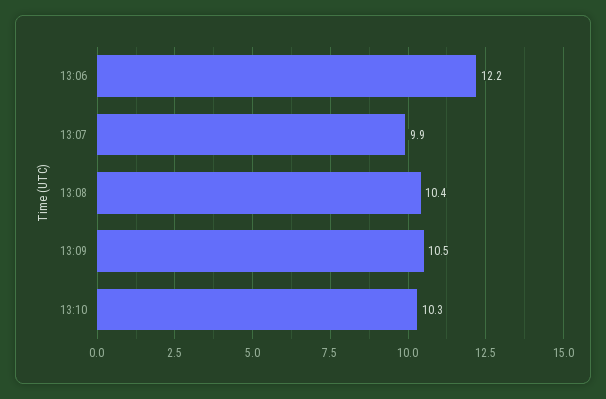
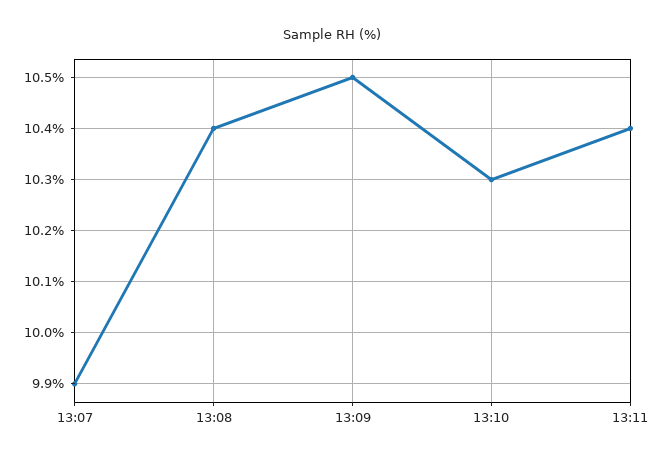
13:06: 12.2 -> none
13:11: none -> 10.4

